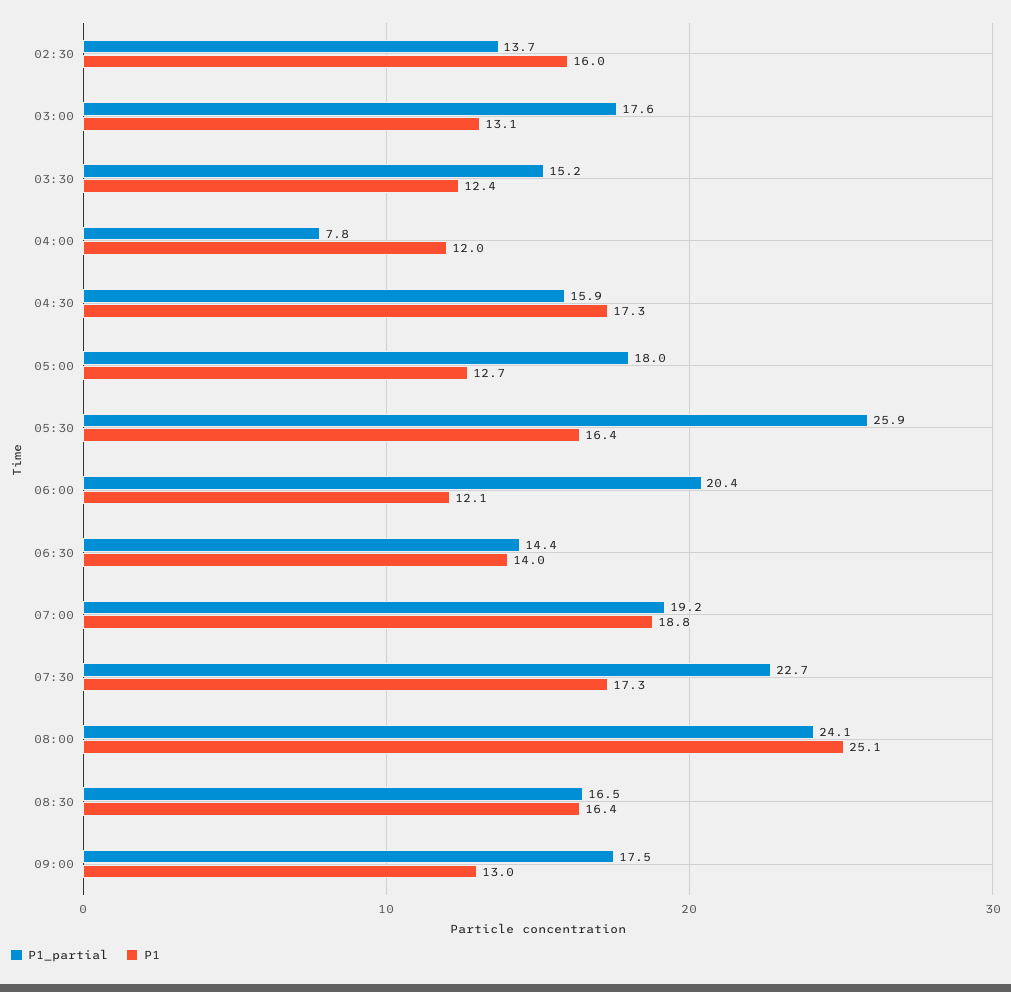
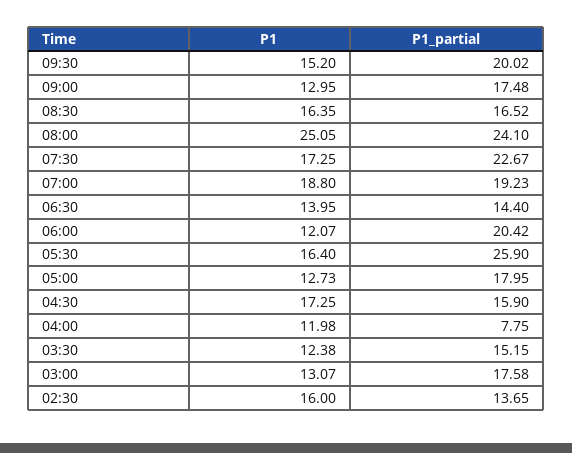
P1, 09:30: none -> 15.2
P1_partial, 09:30: none -> 20.02

